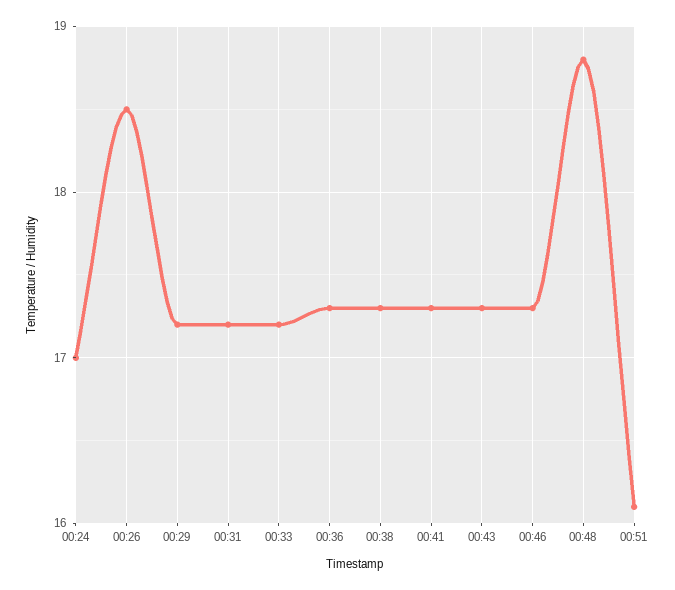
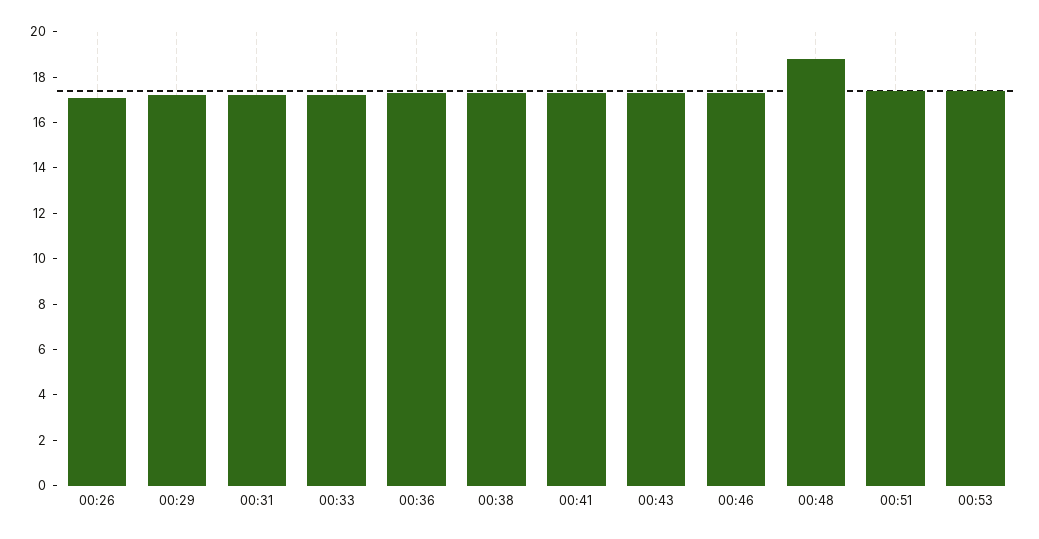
00:24: 17 -> none
00:26: 18.5 -> 17
00:51: 16.1 -> 17.5
00:53: none -> 17.5

